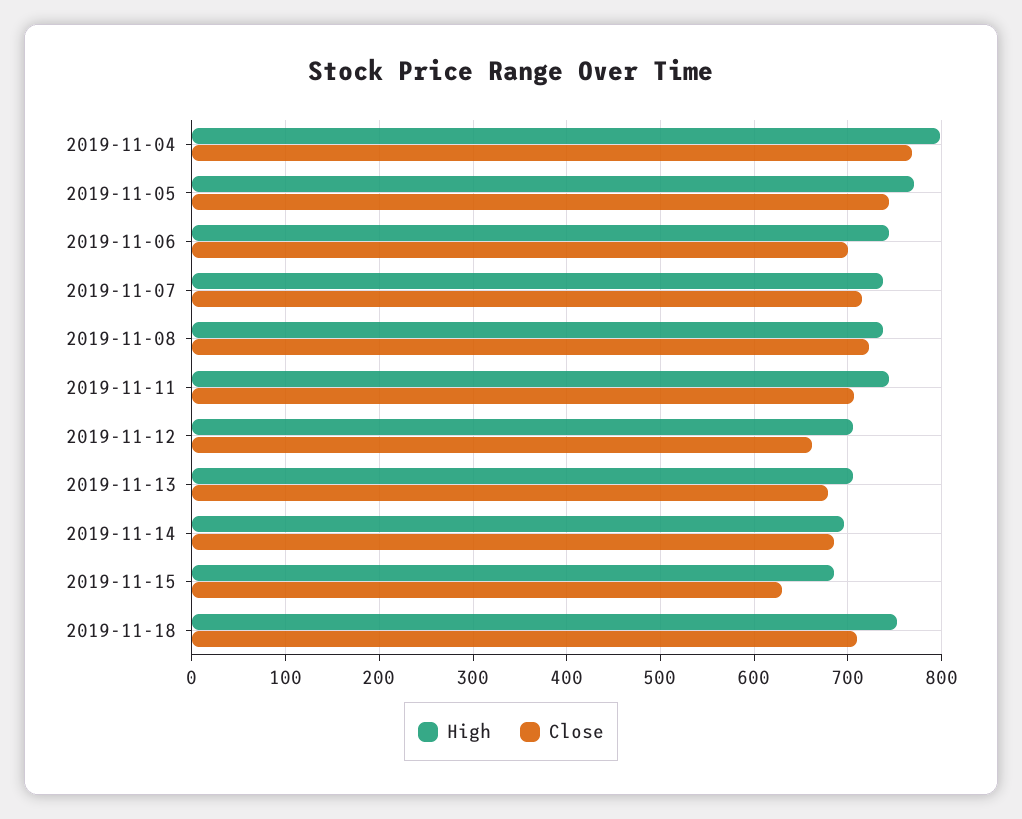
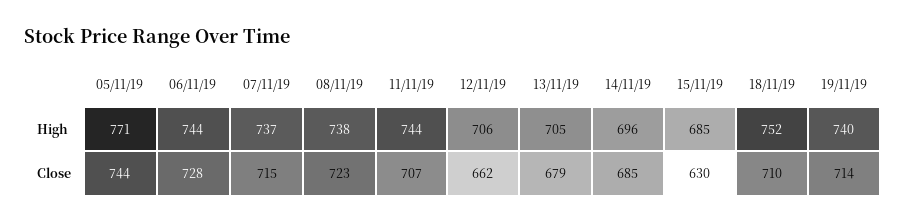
High, 2019-11-04: 800 -> none
Close, 2019-11-04: 770 -> none
Close, 2019-11-06: 700 -> 728
High, 19/11/19: none -> 740
Close, 19/11/19: none -> 714

